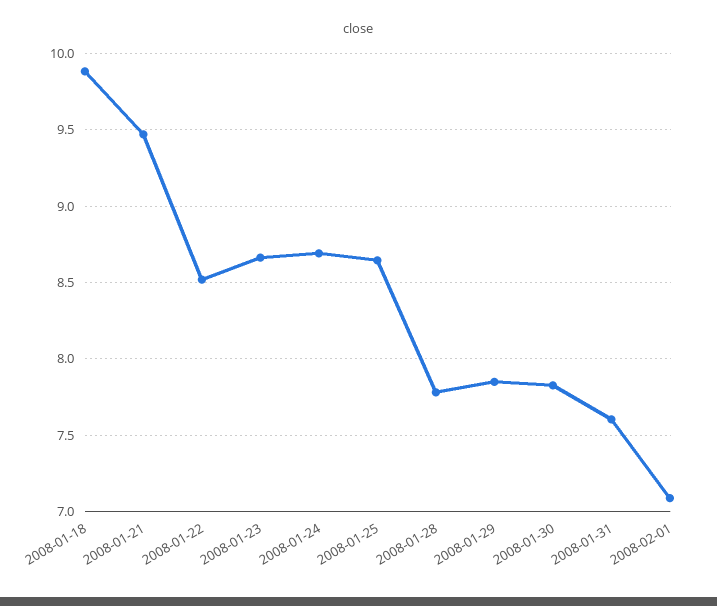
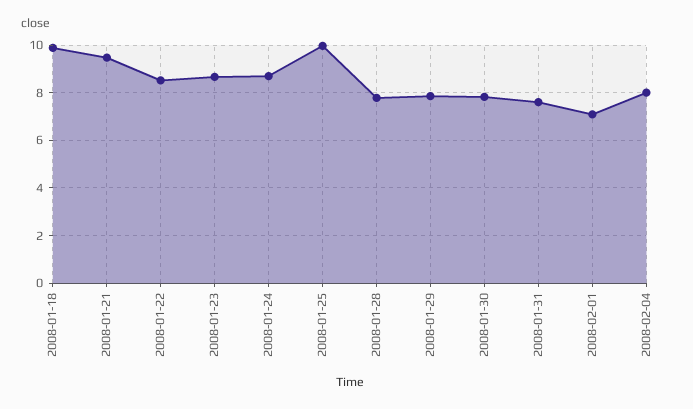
2008-01-25: 8.65 -> 10
2008-02-04: none -> 8

